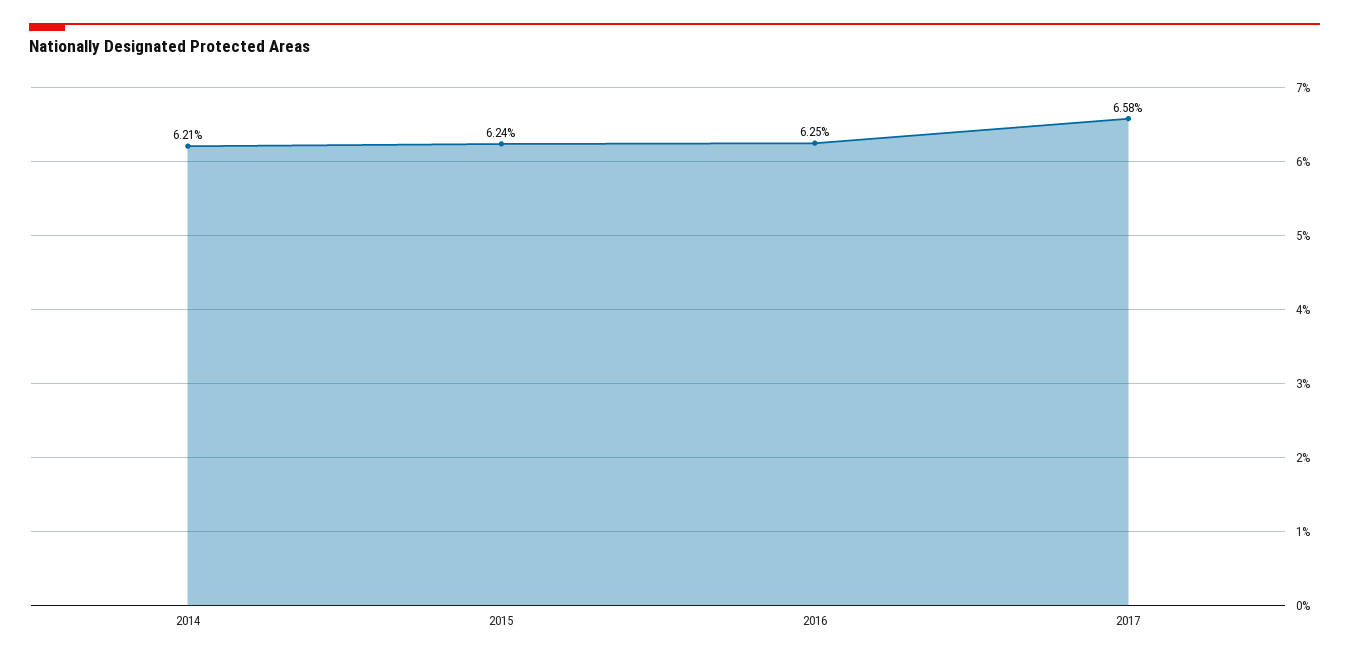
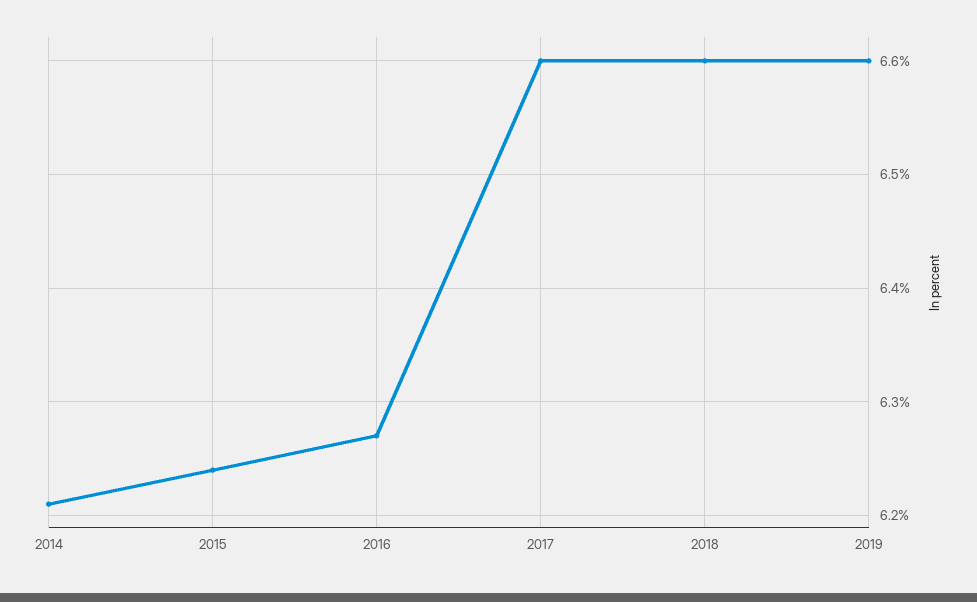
2016: 6.25 -> 6.27
2017: 6.58 -> 6.6
2018: none -> 6.6
2019: none -> 6.6

